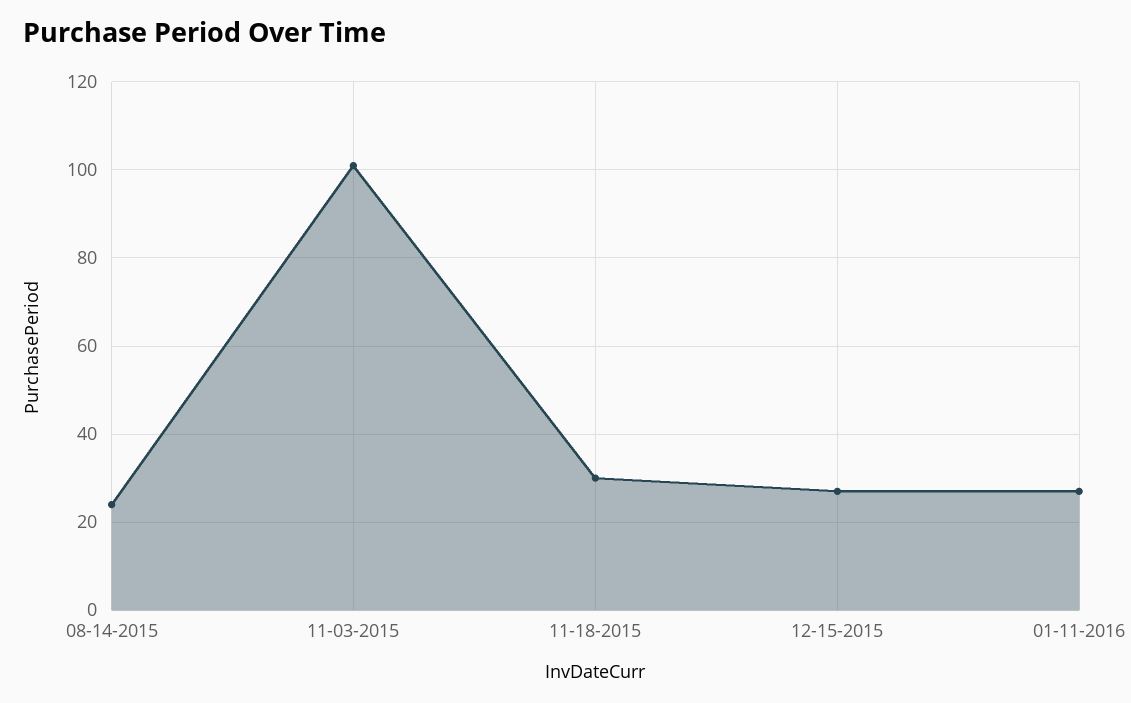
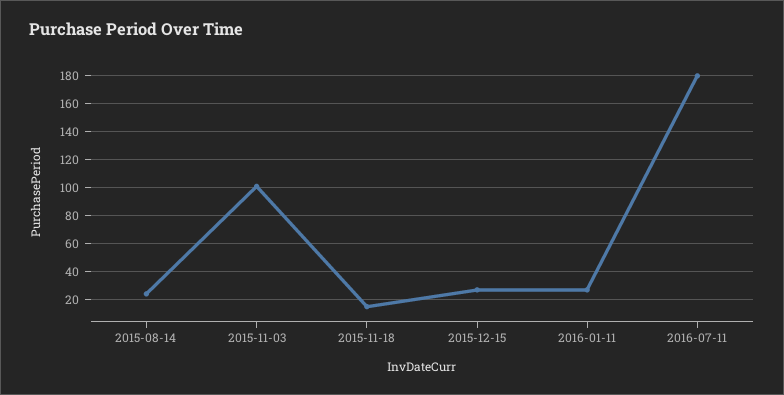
11-18-2015: 30 -> 15
2016-07-11: none -> 180

